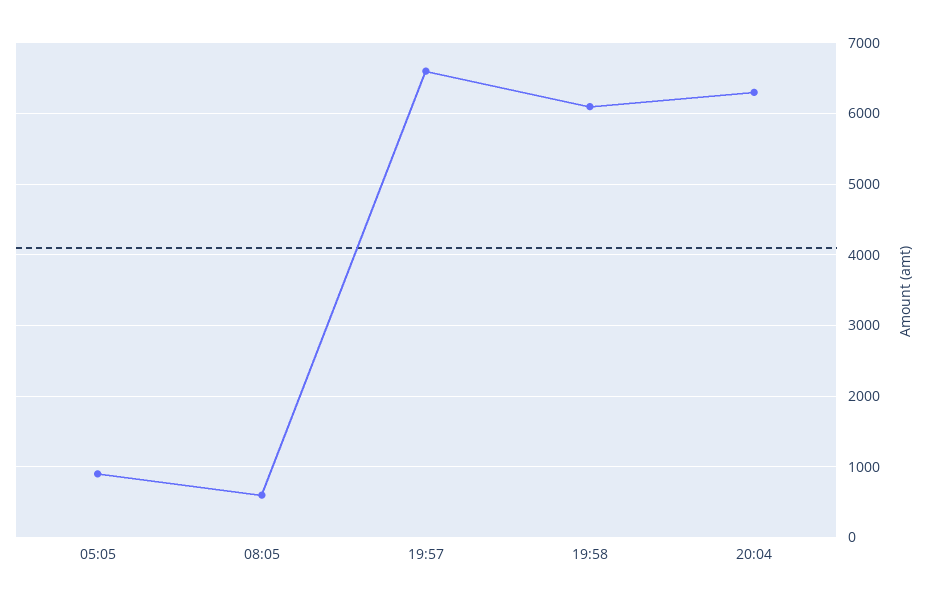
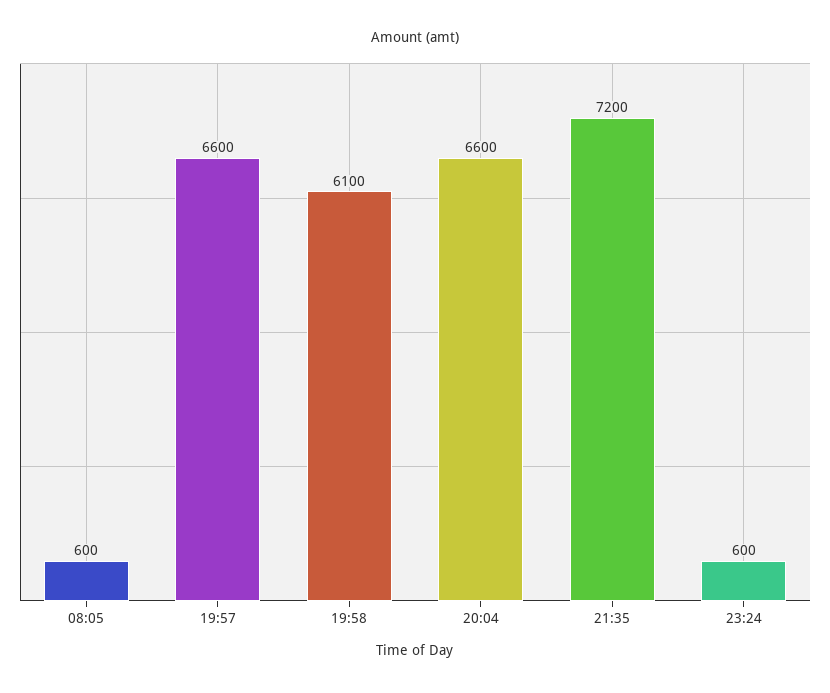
05:05: 900 -> none
20:04: 6300 -> 6600
21:35: none -> 7200
23:24: none -> 600

